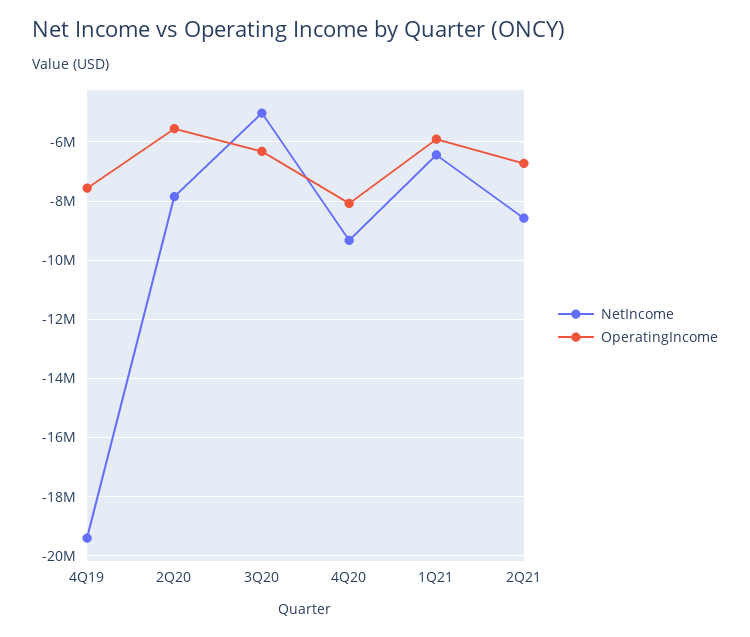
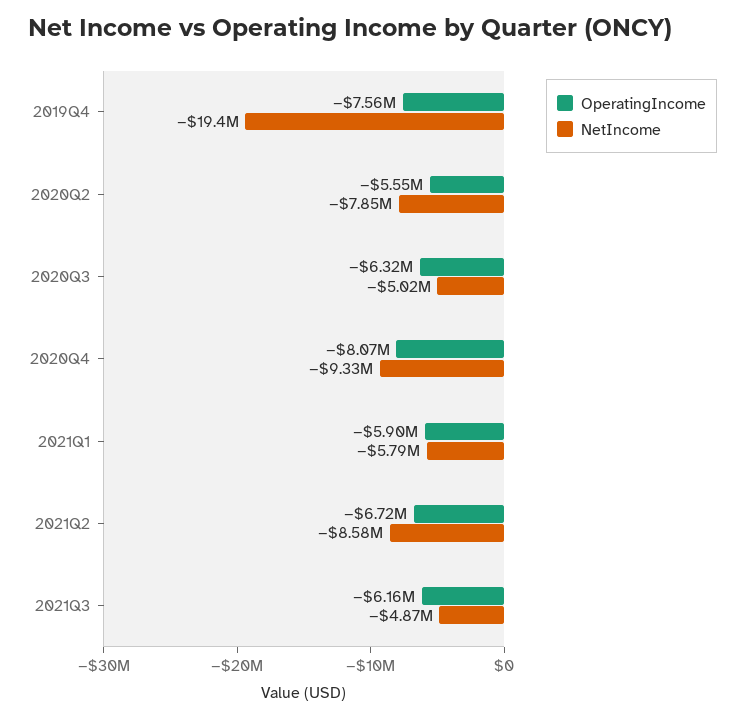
NetIncome, 1Q21: -6500000 -> -5790000
OperatingIncome, 2021Q3: none -> -6160000
NetIncome, 2021Q3: none -> -4870000

